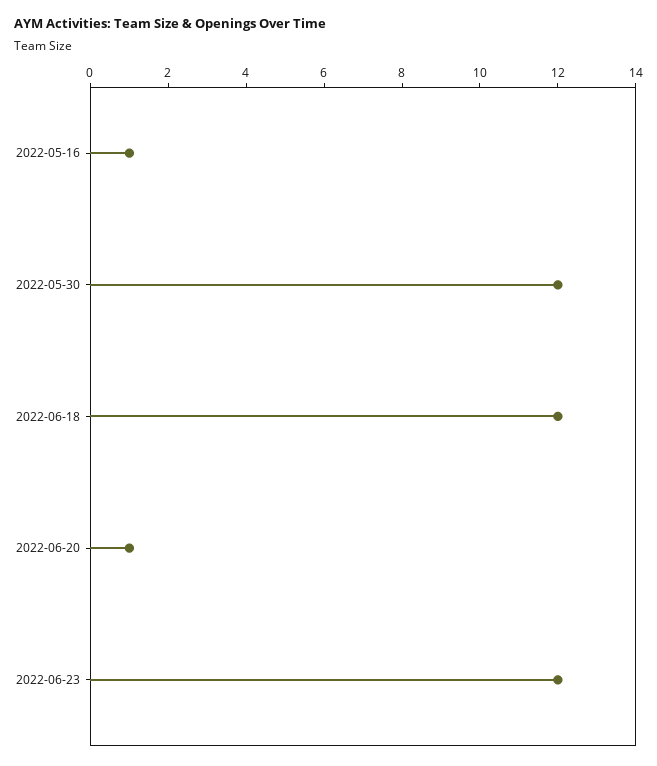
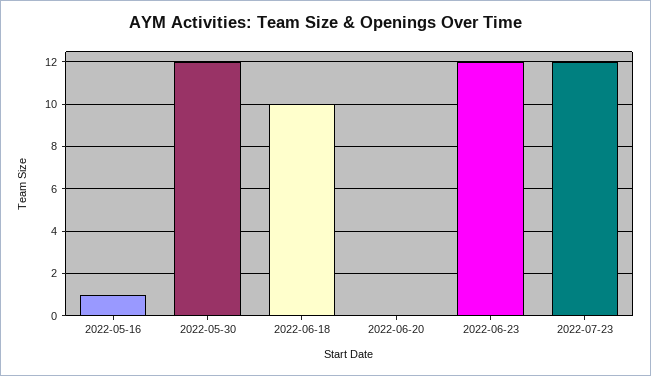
2022-06-18: 12 -> 10
2022-06-20: 1 -> 0
2022-07-23: none -> 12

